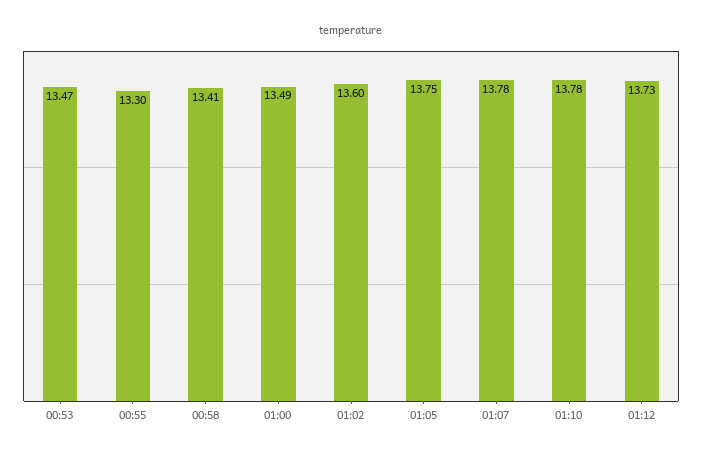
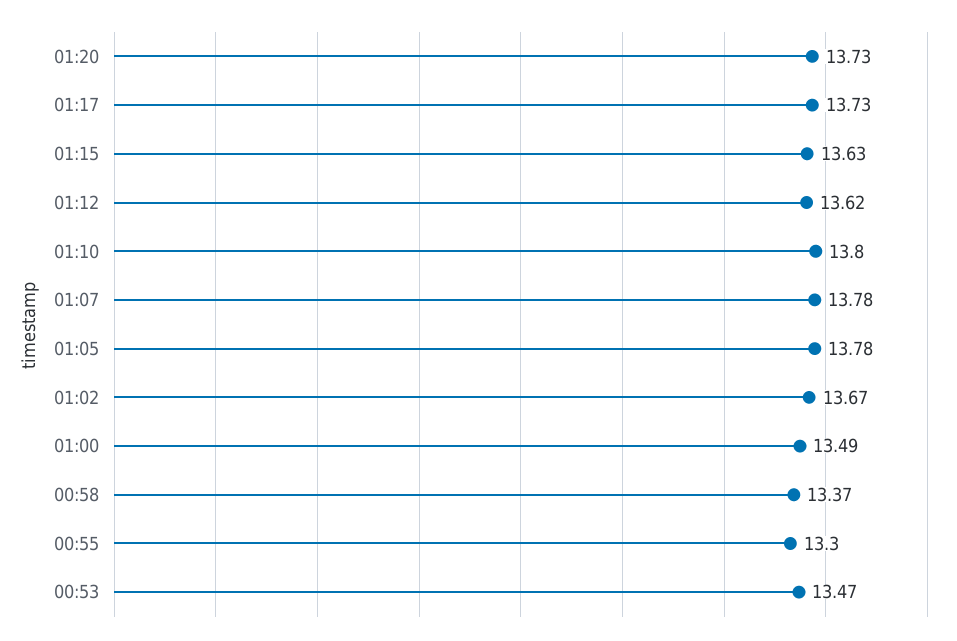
00:58: 13.41 -> 13.37
01:02: 13.6 -> 13.67
01:05: 13.75 -> 13.78
01:10: 13.78 -> 13.8
01:12: 13.73 -> 13.62
01:20: none -> 13.73
01:17: none -> 13.73
01:15: none -> 13.63

